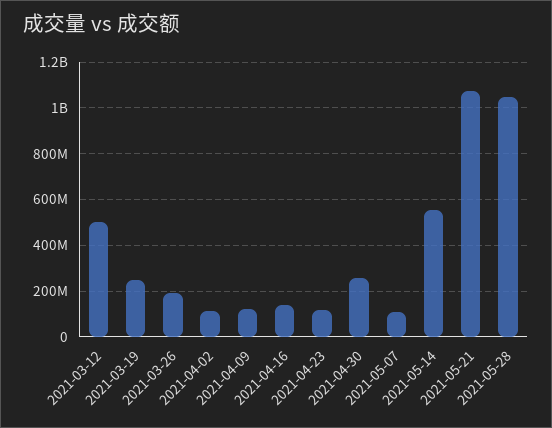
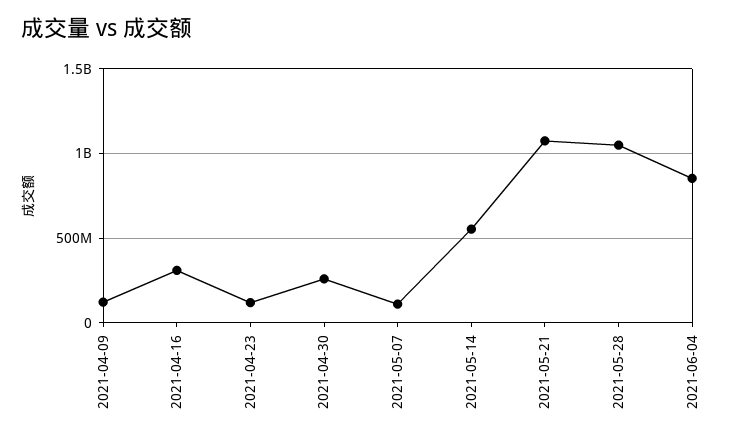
2021-03-12: 500000000 -> none
2021-03-19: 250000000 -> none
2021-03-26: 200000000 -> none
2021-04-02: 100000000 -> none
2021-04-16: 150000000 -> 300000000
2021-06-04: none -> 850000000

